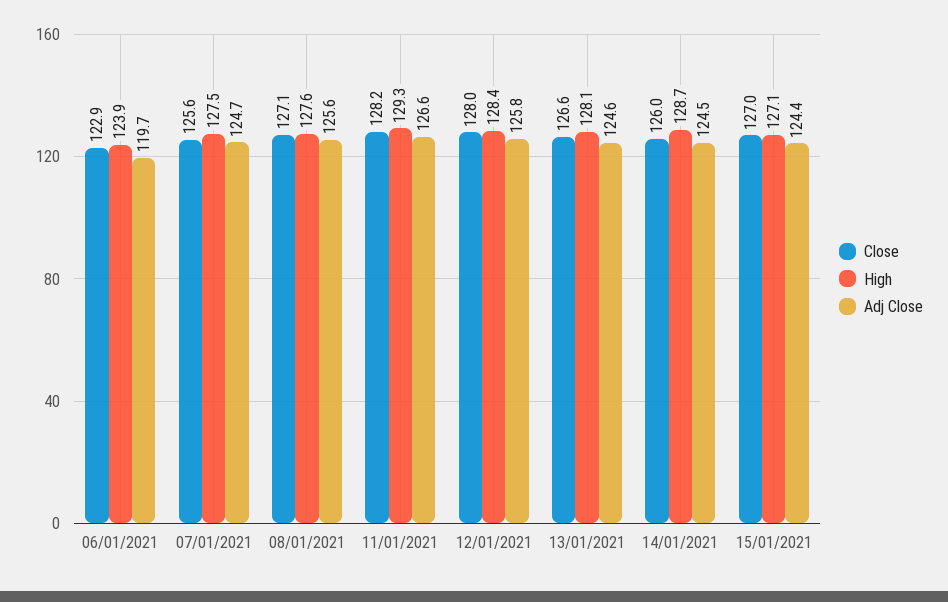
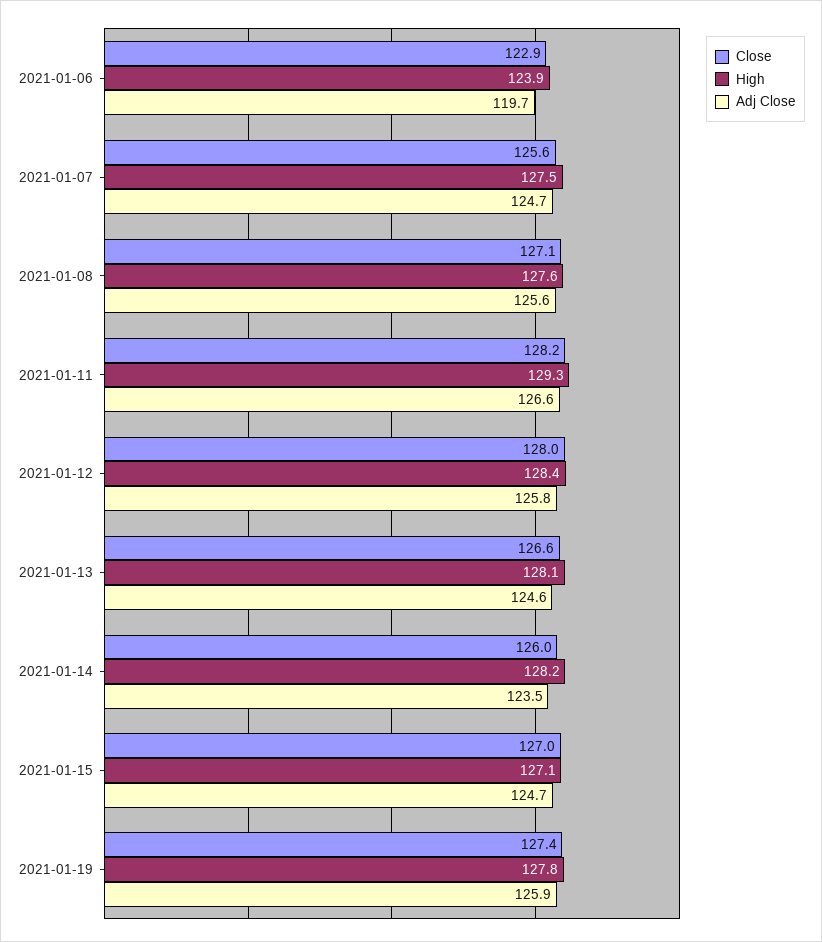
High, 14/01/2021: 128.7 -> 128.2
Adj Close, 14/01/2021: 124.5 -> 123.5
Adj Close, 15/01/2021: 124.4 -> 124.7
Close, 2021-01-19: none -> 127.4
High, 2021-01-19: none -> 127.8
Adj Close, 2021-01-19: none -> 125.9

